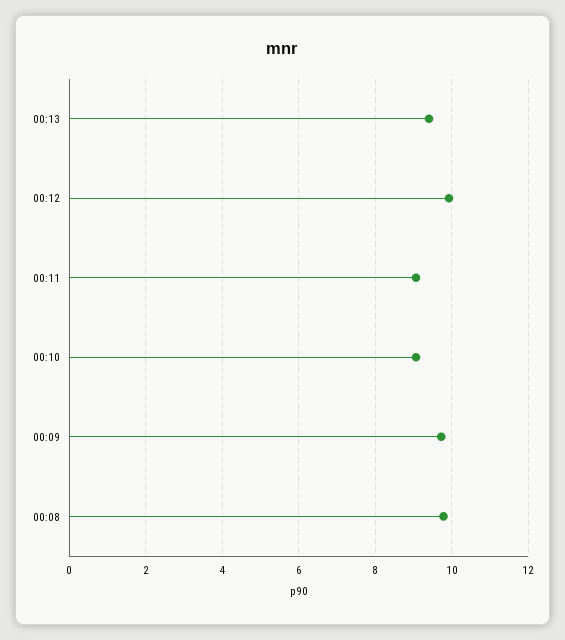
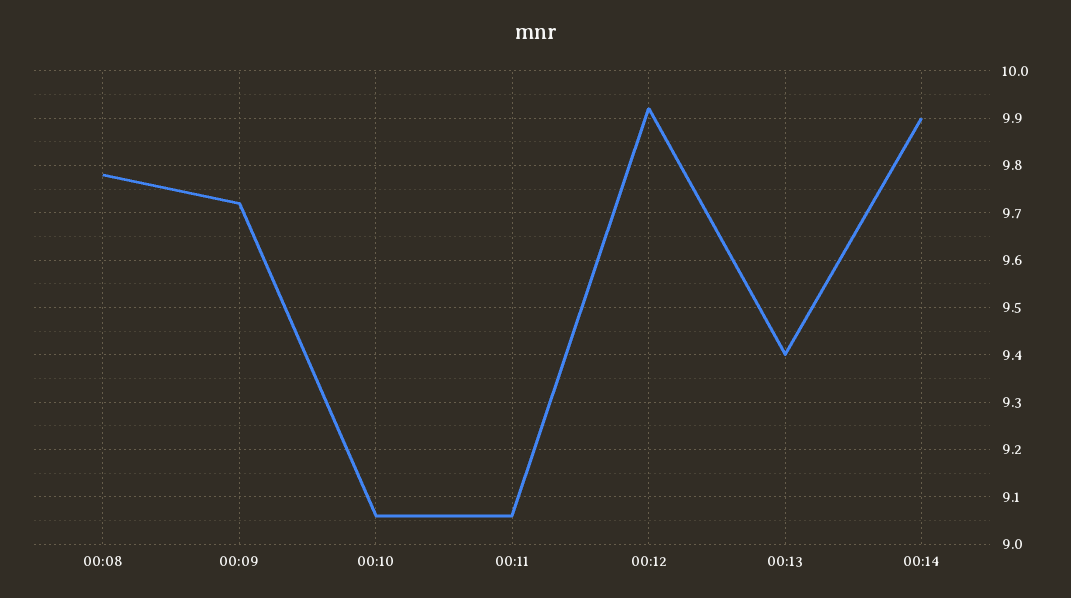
00:14: none -> 9.9

